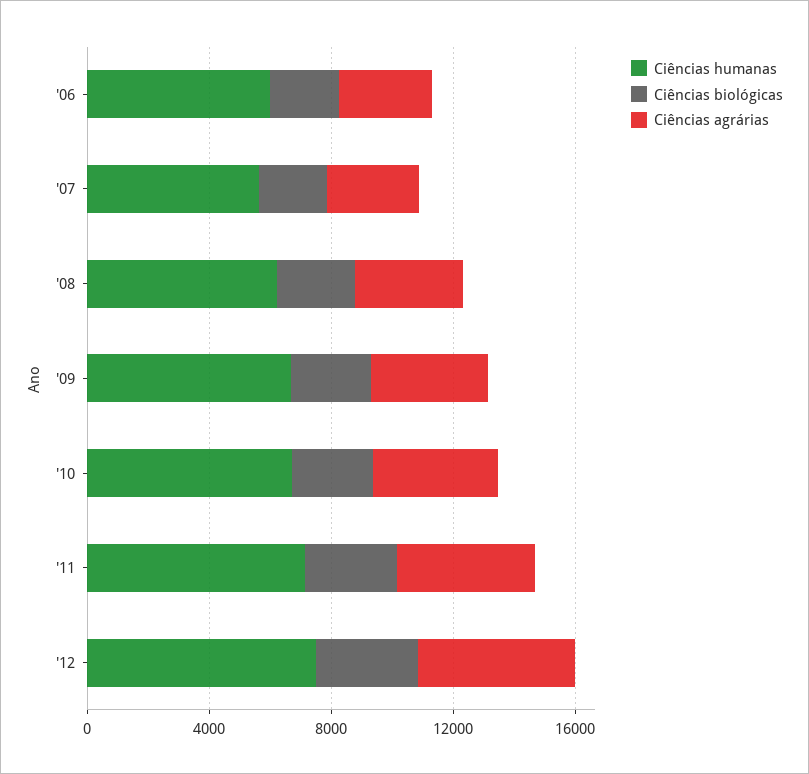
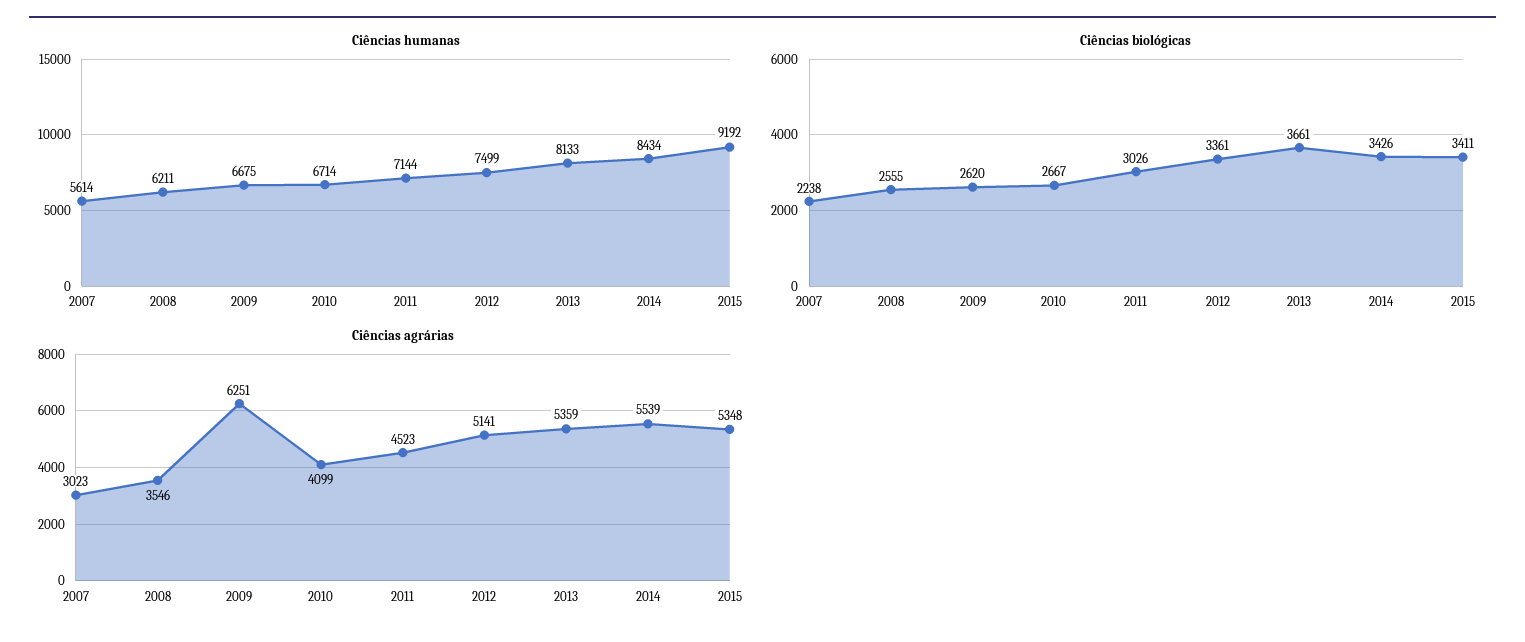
Ciências humanas, '06: 6000 -> none
Ciências biológicas, '06: 2000 -> none
Ciências agrárias, '06: 3000 -> none
Ciências agrárias, '09: 4000 -> 6251
Ciências humanas, 2013: none -> 8133
Ciências humanas, 2014: none -> 8434
Ciências humanas, 2015: none -> 9192
Ciências biológicas, 2013: none -> 3661
Ciências biológicas, 2014: none -> 3426
Ciências biológicas, 2015: none -> 3411
Ciências agrárias, 2013: none -> 5359
Ciências agrárias, 2014: none -> 5539
Ciências agrárias, 2015: none -> 5348

